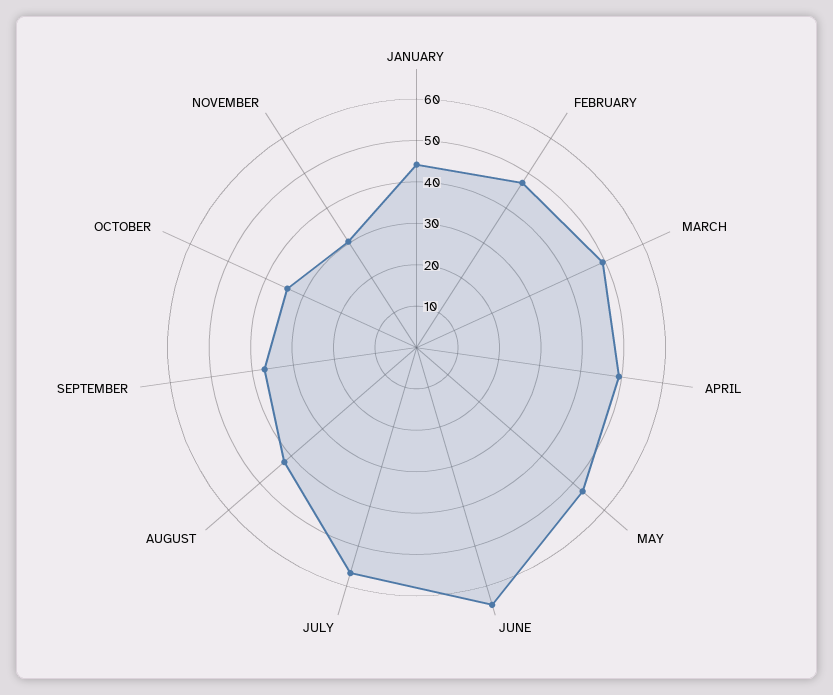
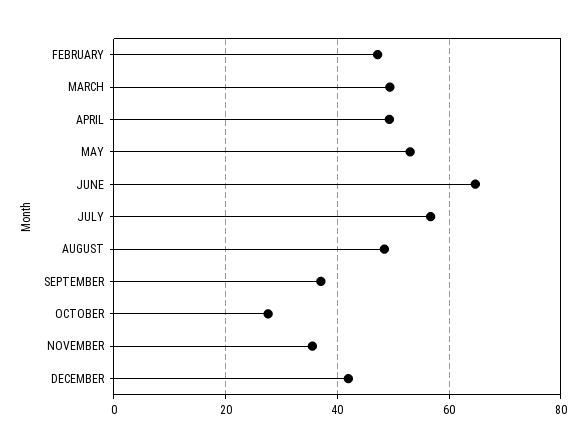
JANUARY: 44 -> none
AUGUST: 42 -> 48
OCTOBER: 34 -> 28
NOVEMBER: 30 -> 36
DECEMBER: none -> 42

